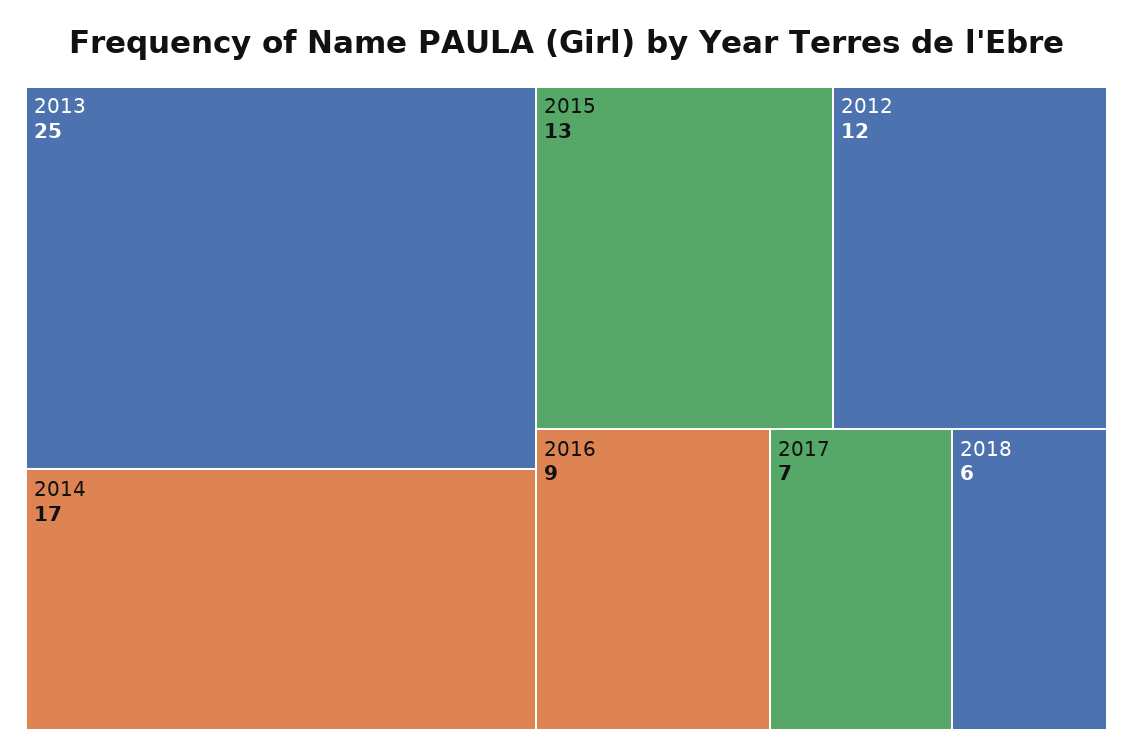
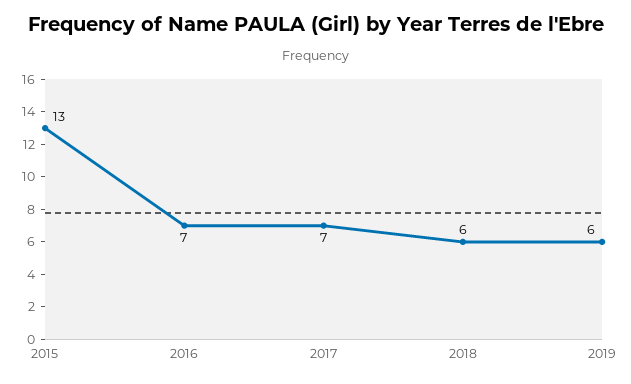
2013: 25 -> none
2014: 17 -> none
2012: 12 -> none
2016: 9 -> 7
2019: none -> 6

